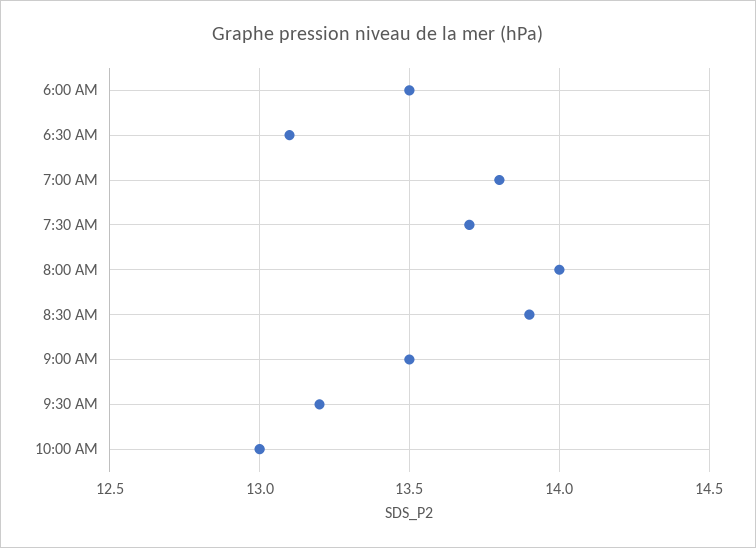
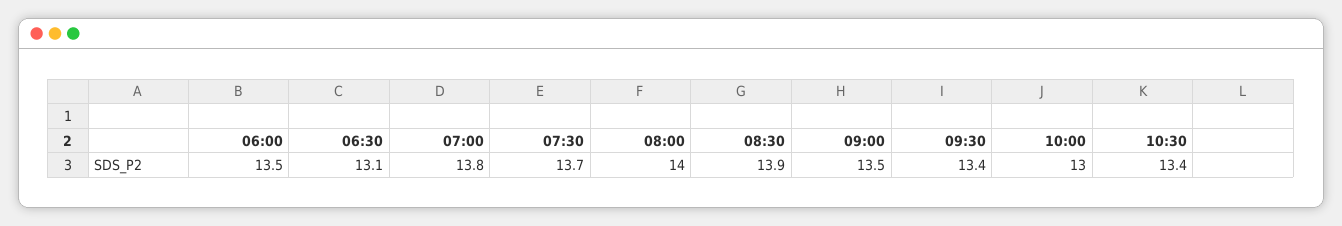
9:30 AM: 13.2 -> 13.4
10:30: none -> 13.4

